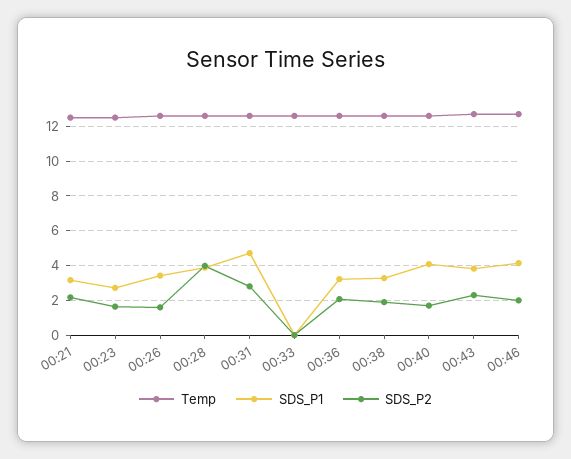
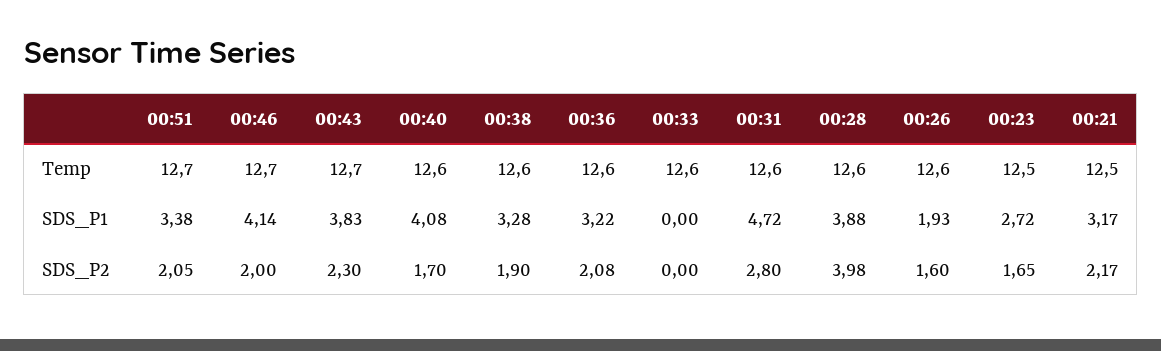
SDS_P1, 00:26: 3.5 -> 1.93
Temp, 00:51: none -> 12.7
SDS_P1, 00:51: none -> 3.38
SDS_P2, 00:51: none -> 2.05

